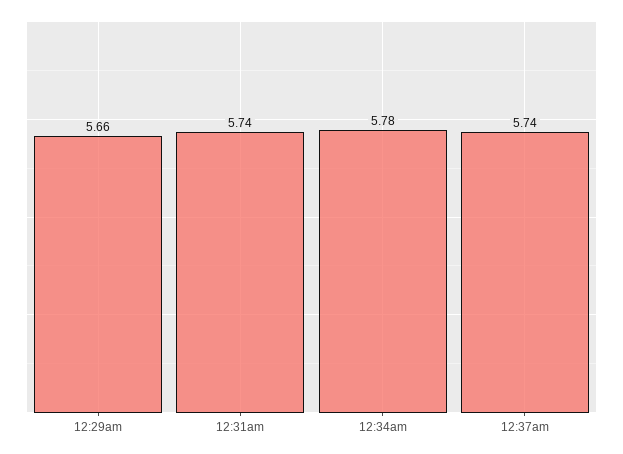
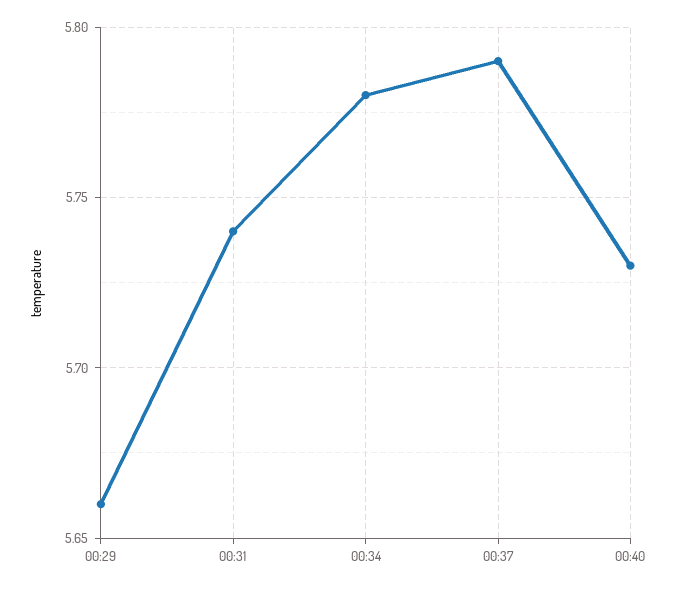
12:37am: 5.74 -> 5.79
00:40: none -> 5.73

